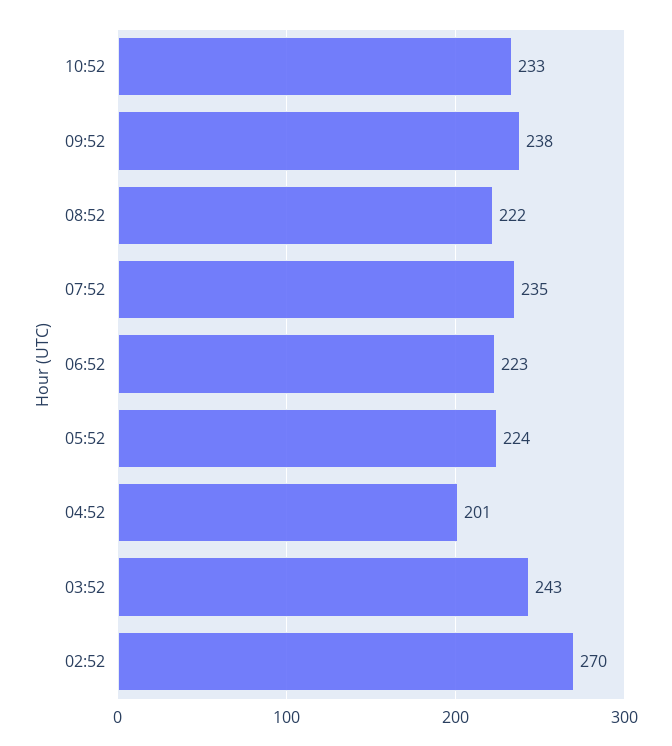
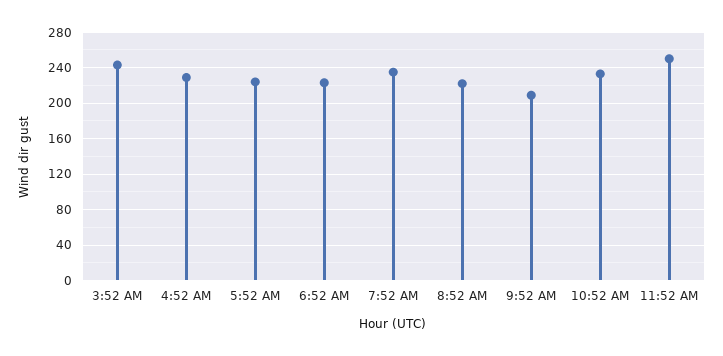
09:52: 238 -> 210
04:52: 201 -> 230
02:52: 270 -> none
11:52 AM: none -> 250

